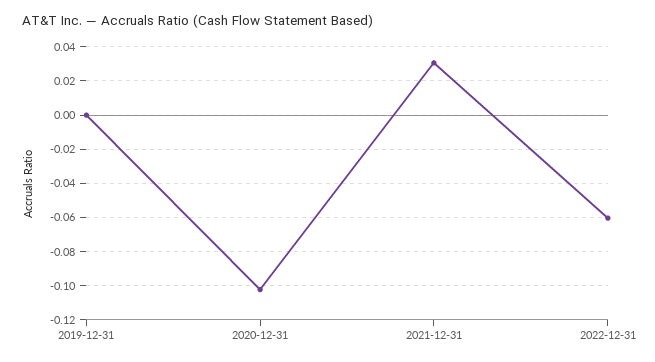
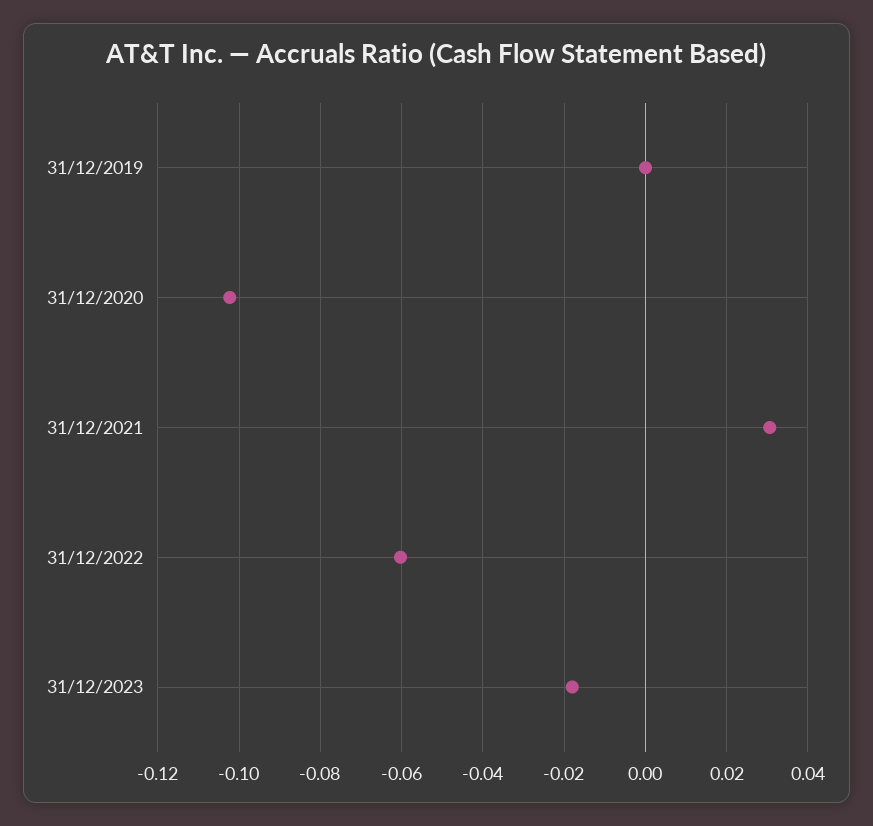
31/12/2023: none -> -0.018

